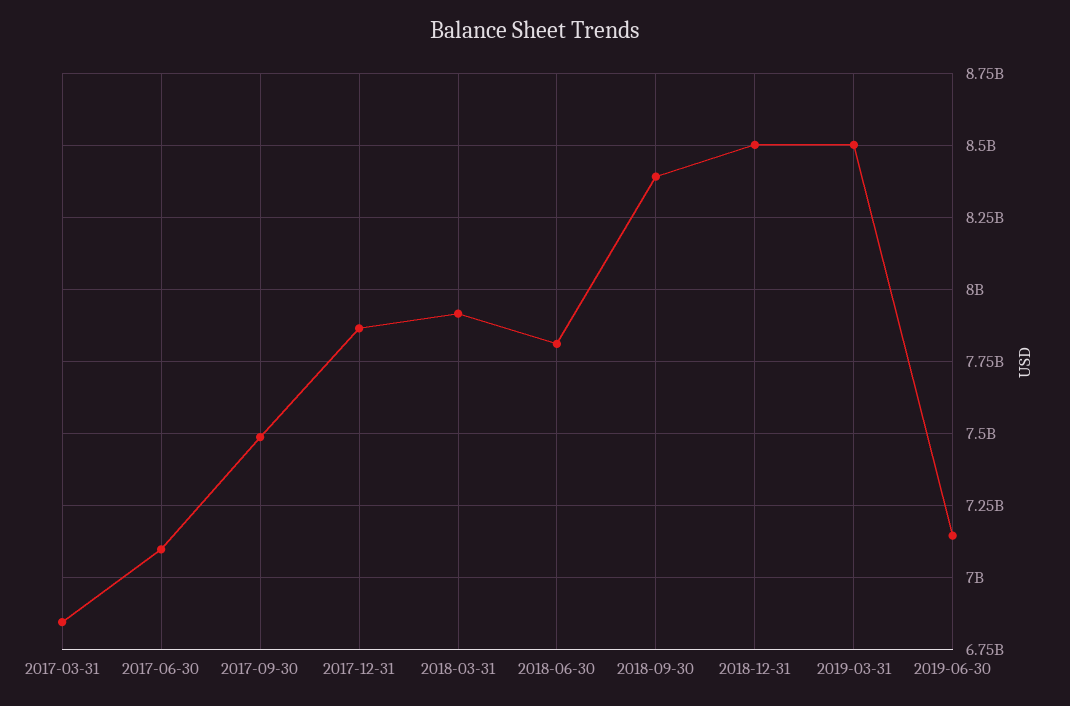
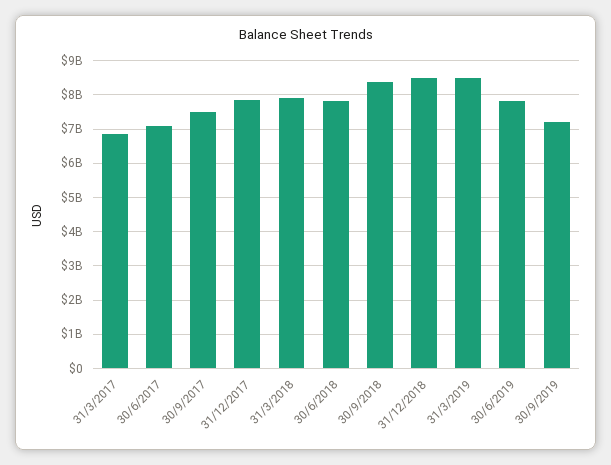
2019-06-30: 7150000000 -> 7800000000
30/9/2019: none -> 7200000000

